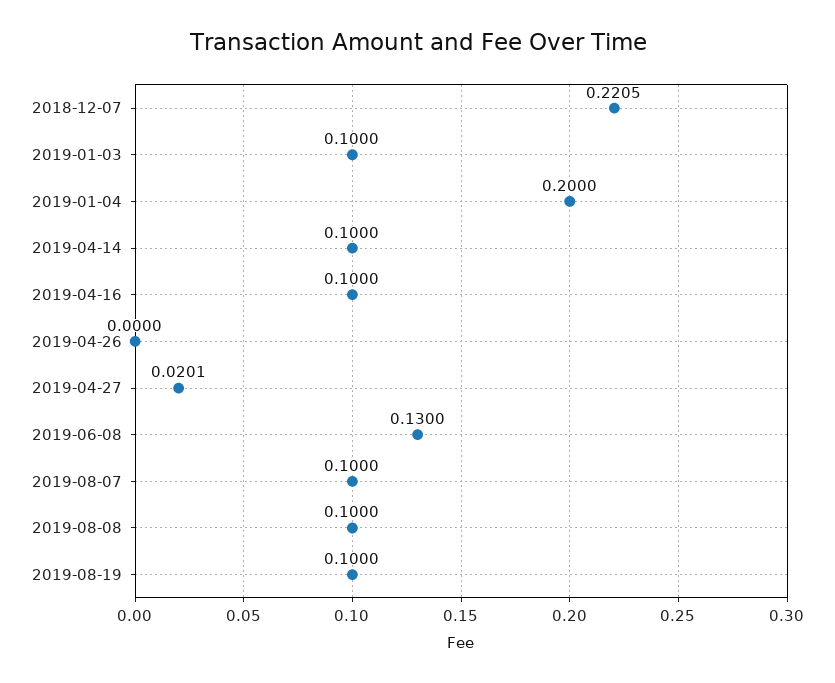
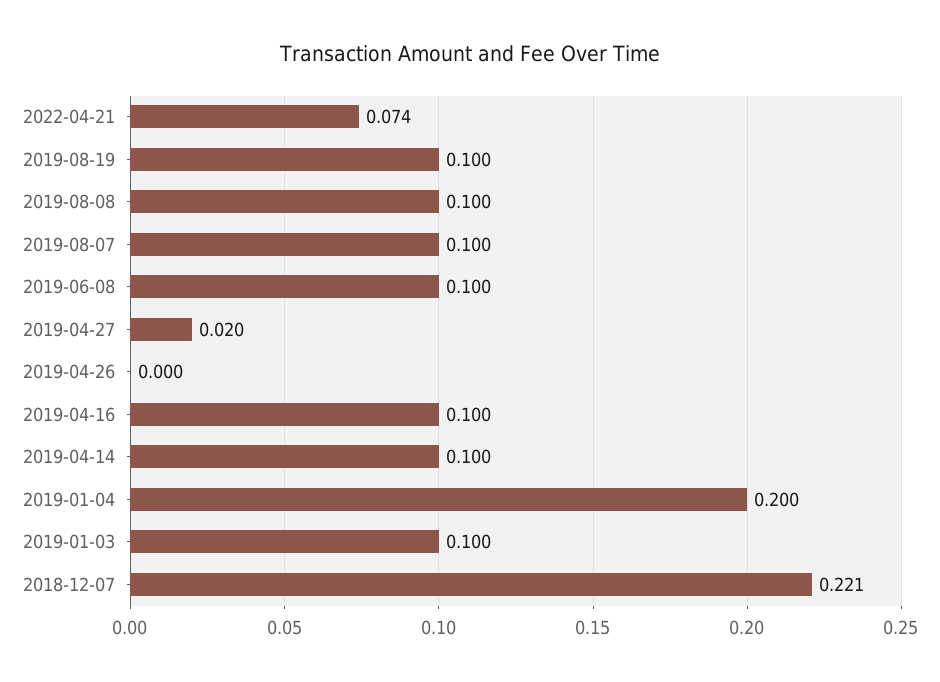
2019-06-08: 0.13 -> 0.1
2022-04-21: none -> 0.074

